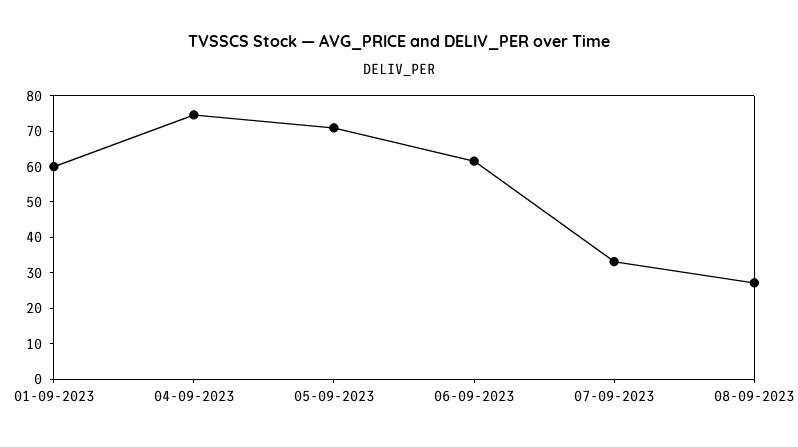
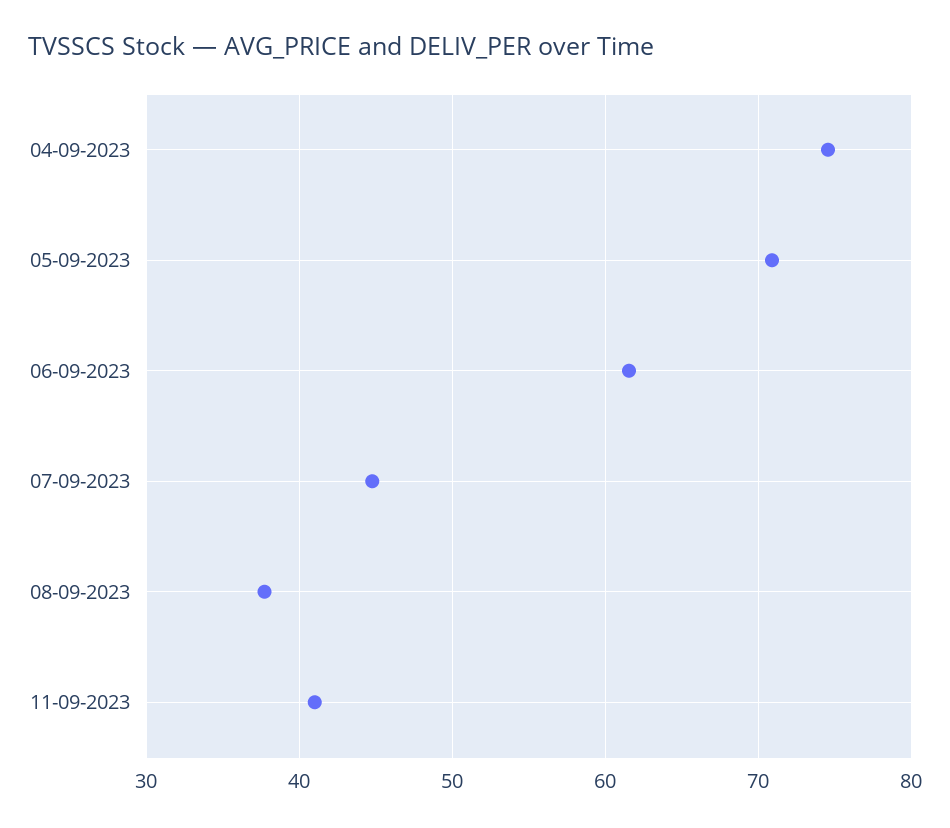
01-09-2023: 60 -> none
07-09-2023: 32.5 -> 45
08-09-2023: 27.5 -> 38
11-09-2023: none -> 41

